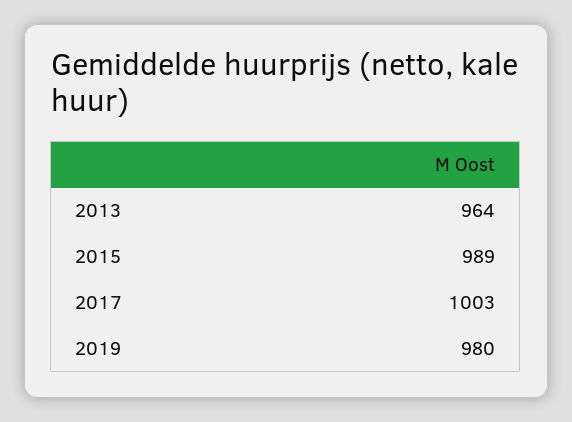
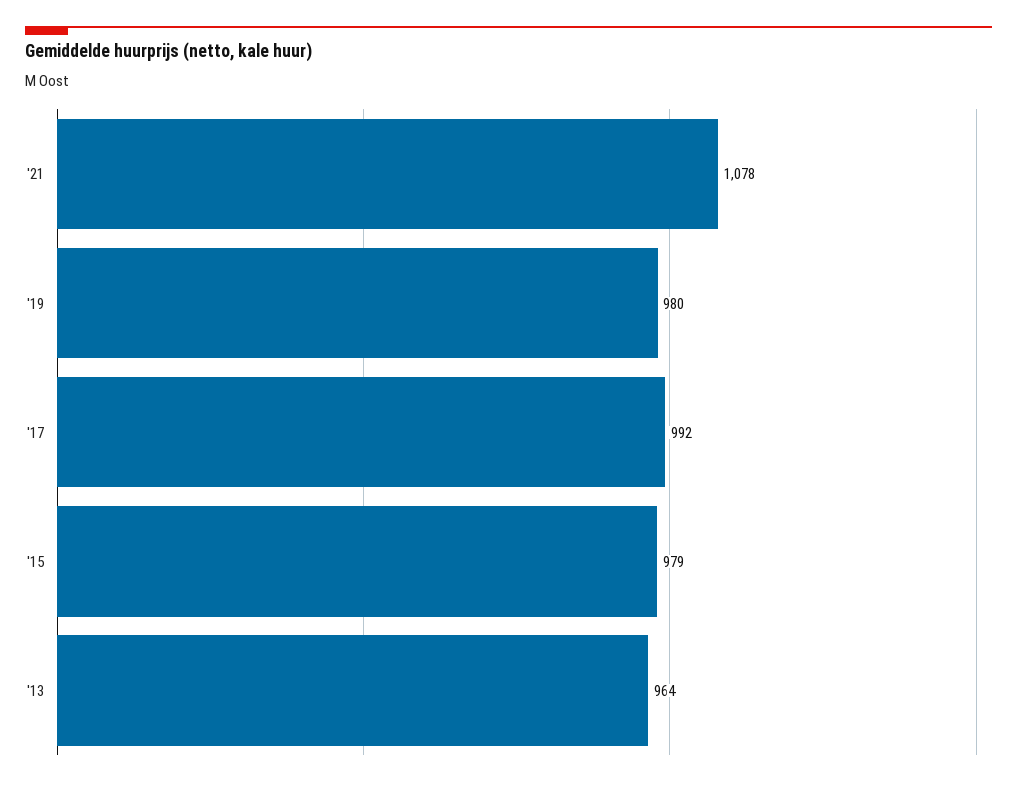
2015: 989 -> 979
2017: 1003 -> 992
'21: none -> 1078

